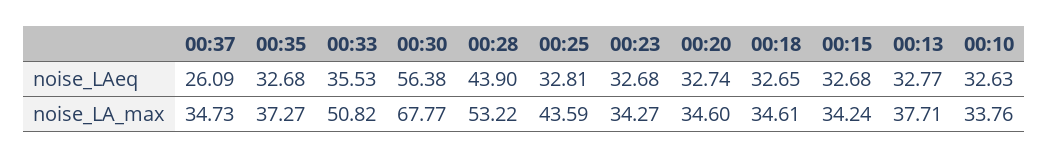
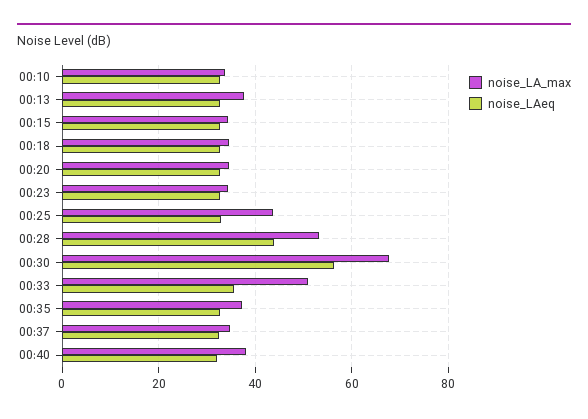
noise_LAeq, 00:37: 26.09 -> 32
noise_LA_max, 00:40: none -> 38
noise_LAeq, 00:40: none -> 32

